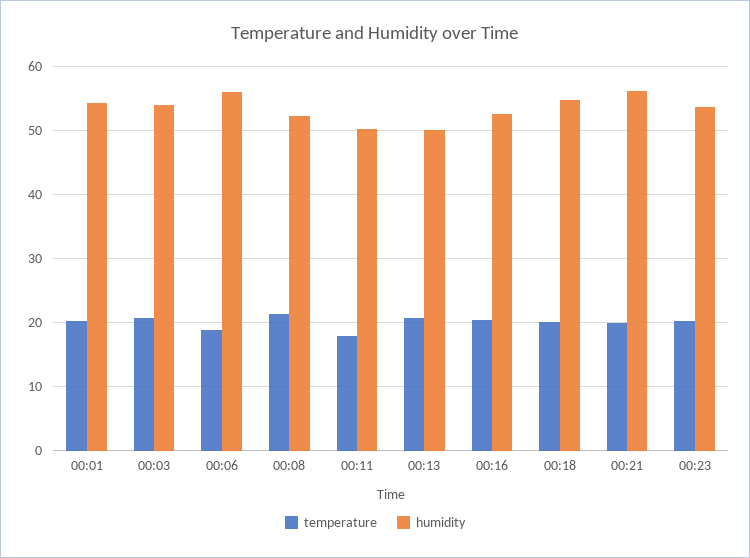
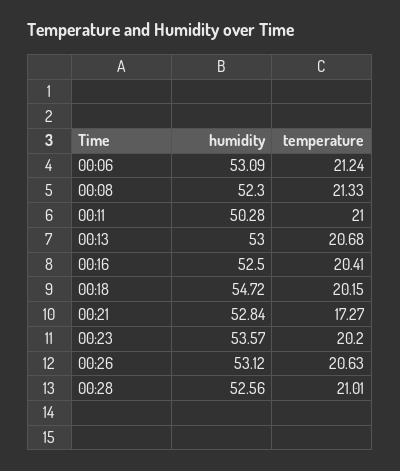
temperature, 00:01: 20 -> none
humidity, 00:01: 54 -> none
temperature, 00:03: 21 -> none
humidity, 00:03: 54 -> none
temperature, 00:06: 19 -> 21.24
humidity, 00:06: 56 -> 53.09
temperature, 00:11: 18 -> 21
humidity, 00:13: 50 -> 53
temperature, 00:21: 20 -> 17.27
humidity, 00:21: 56 -> 52.84
humidity, 00:26: none -> 53.12
temperature, 00:26: none -> 20.63
humidity, 00:28: none -> 52.56
temperature, 00:28: none -> 21.01

